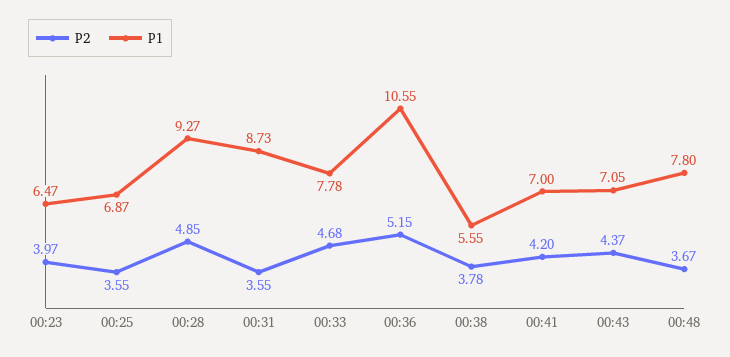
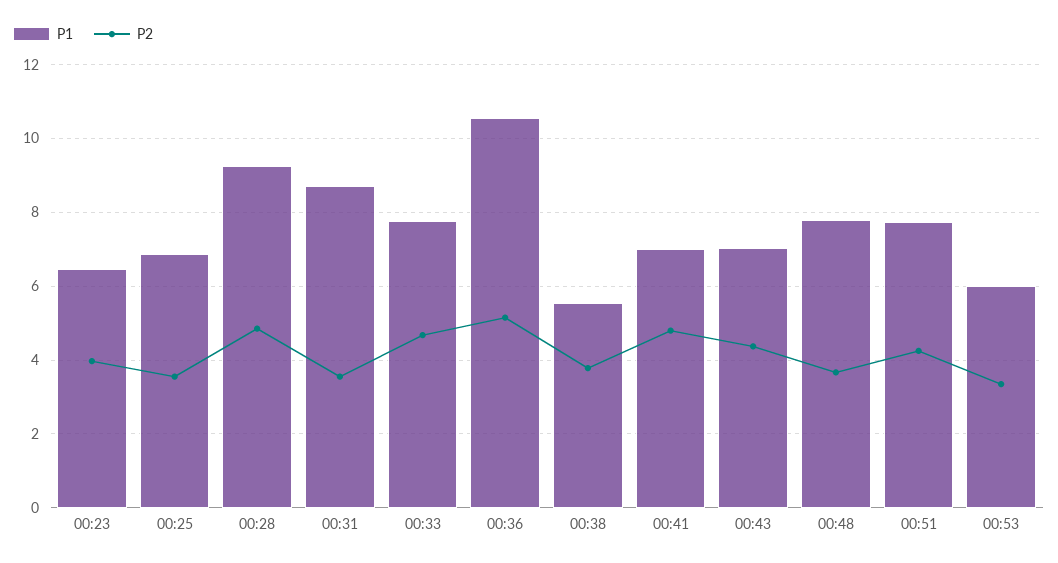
P2, 00:41: 4.2 -> 4.8
P1, 00:51: none -> 7.8
P2, 00:51: none -> 4.2
P1, 00:53: none -> 6
P2, 00:53: none -> 3.4

